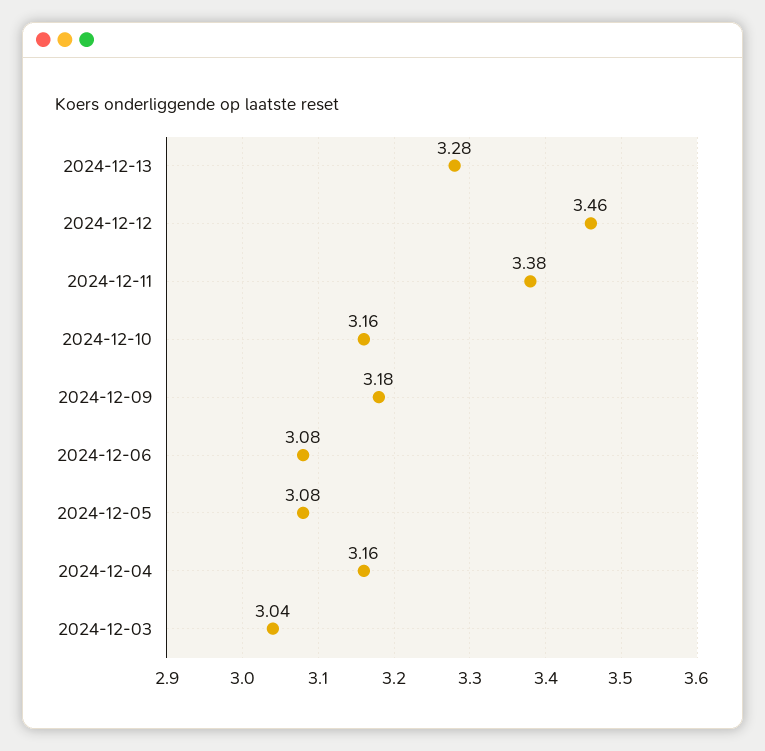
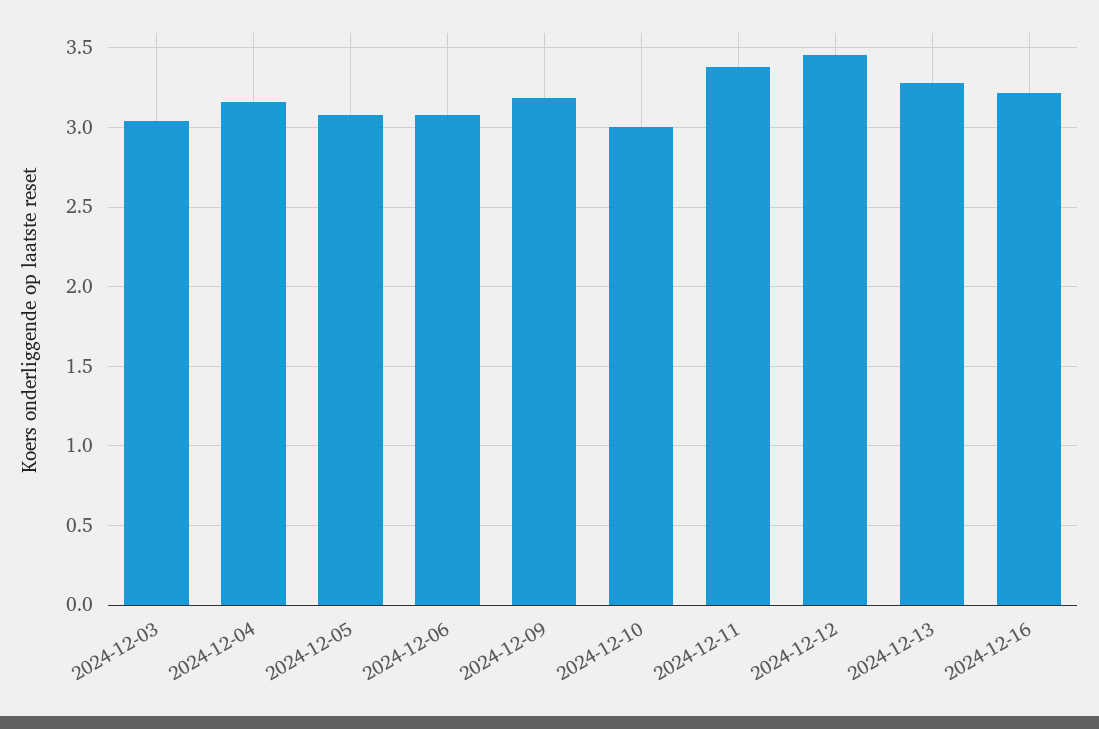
2024-12-10: 3.16 -> 3
2024-12-16: none -> 3.2

